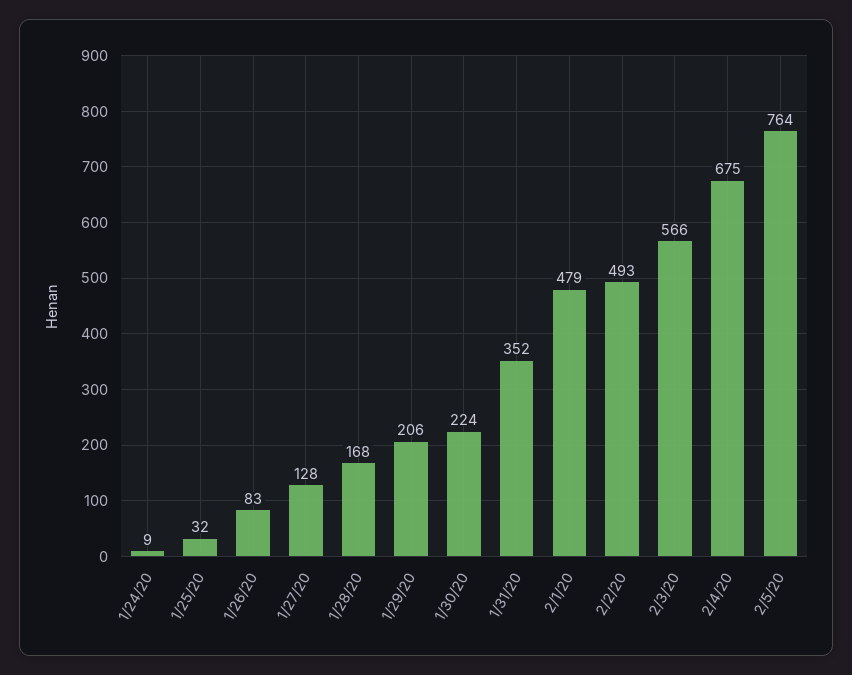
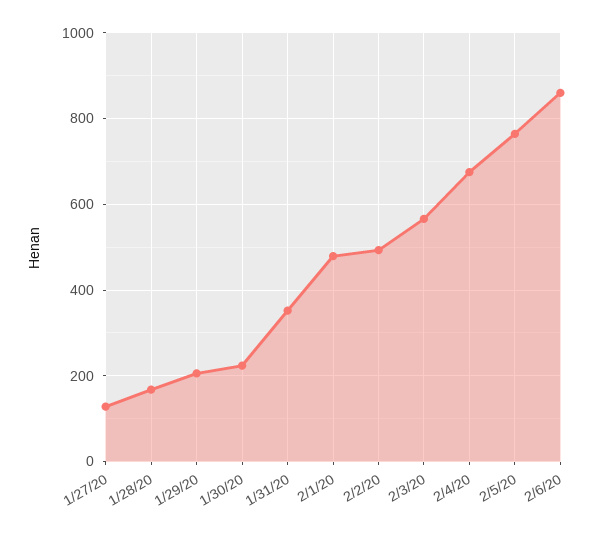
1/24/20: 9 -> none
1/25/20: 32 -> none
1/26/20: 83 -> none
2/6/20: none -> 860

